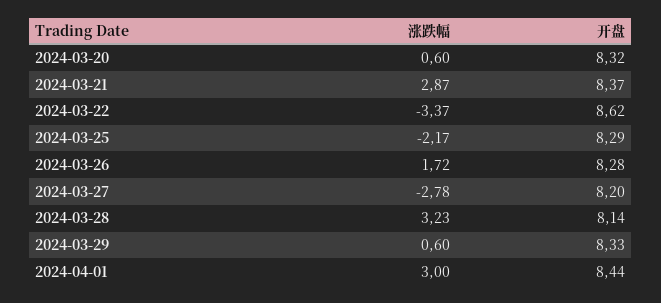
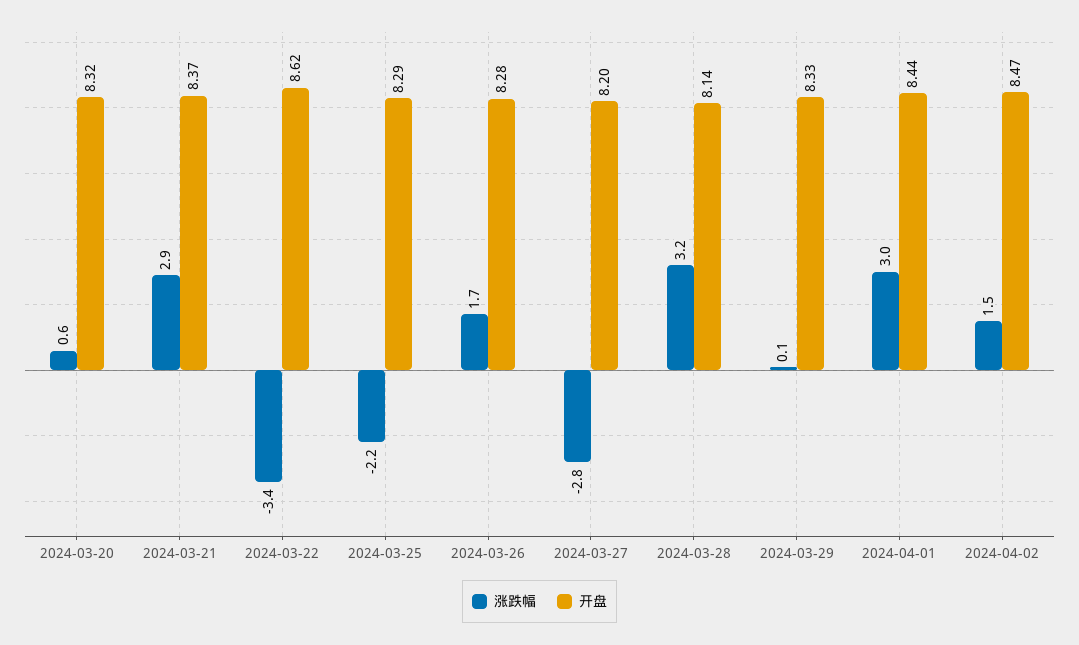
涨跌幅, 2024-03-29: 0.6 -> 0.1
涨跌幅, 2024-04-02: none -> 1.5
开盘, 2024-04-02: none -> 8.47

